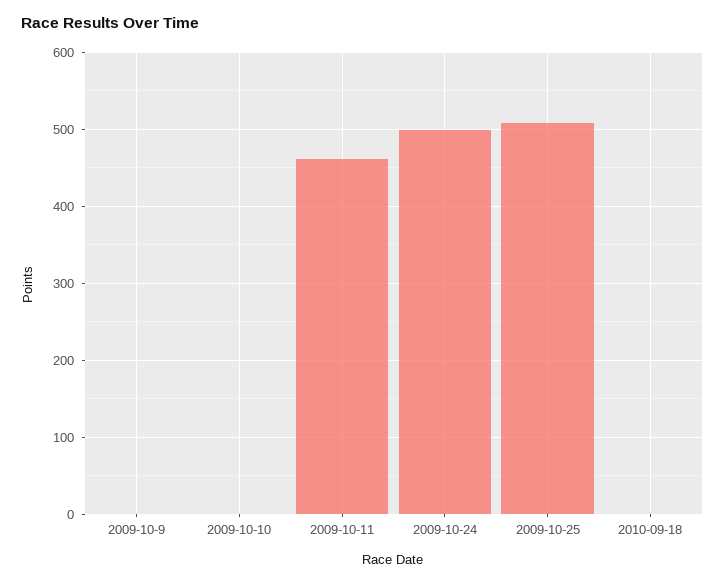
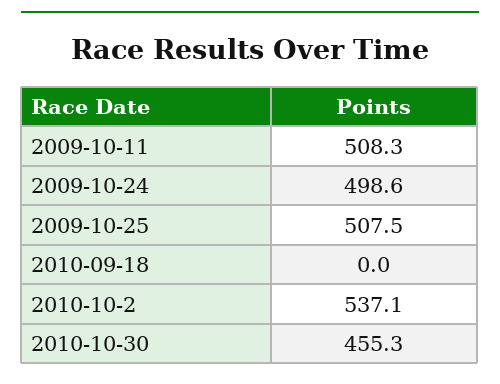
2009-10-9: 0 -> none
2009-10-10: 0 -> none
2009-10-11: 460 -> 508.3
2010-10-2: none -> 537.1
2010-10-30: none -> 455.3

